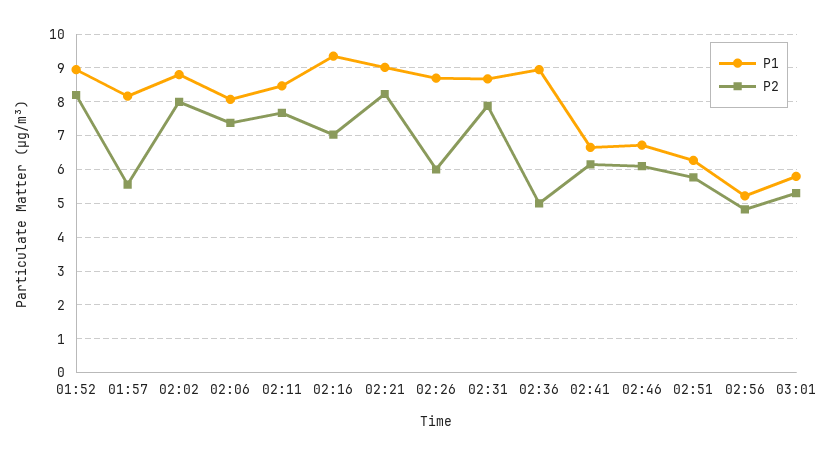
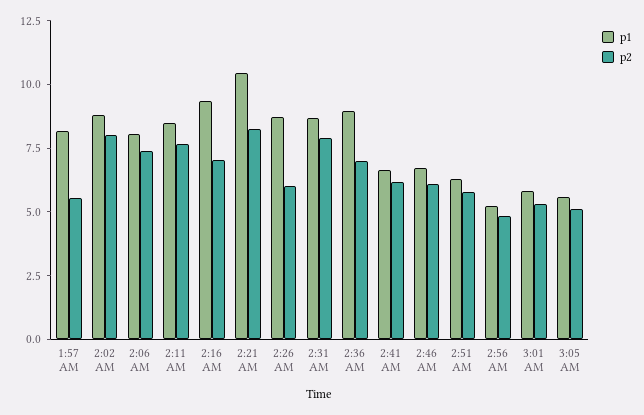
P1, 01:52: 9 -> none
P2, 01:52: 8.2 -> none
P1, 02:21: 9 -> 10.5
P2, 02:36: 5 -> 7
P1, 3:05 AM: none -> 5.5
P2, 3:05 AM: none -> 5

